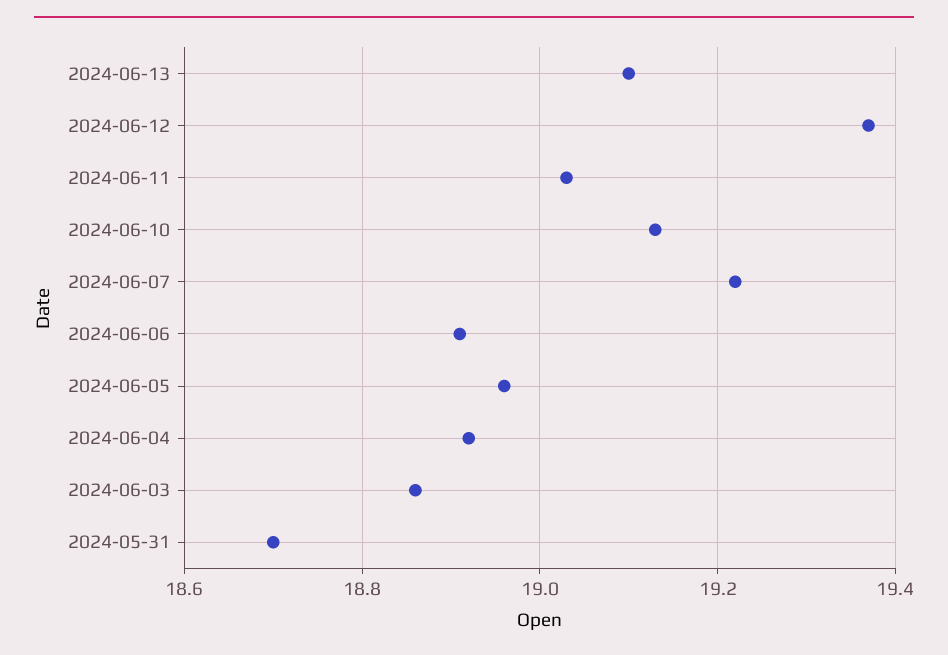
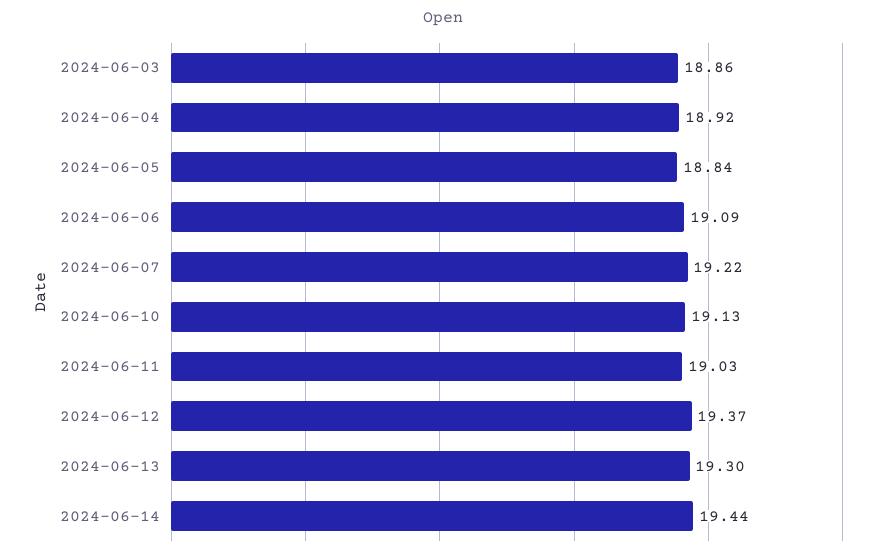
2024-06-13: 19.1 -> 19.3
2024-06-06: 18.9 -> 19.09
2024-06-05: 18.95 -> 18.84
2024-05-31: 18.7 -> none
2024-06-14: none -> 19.44

